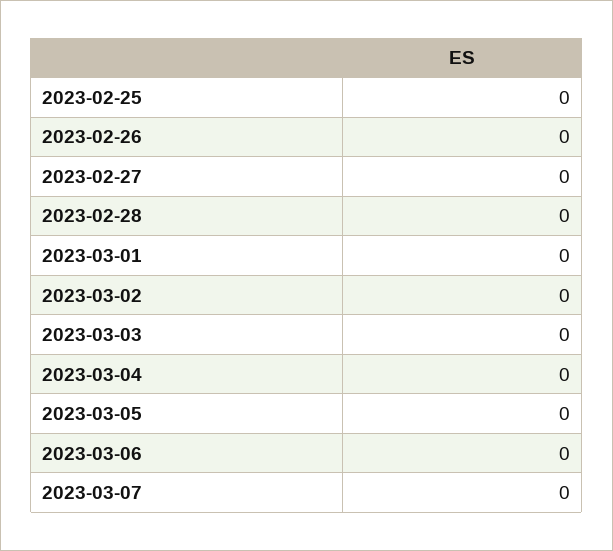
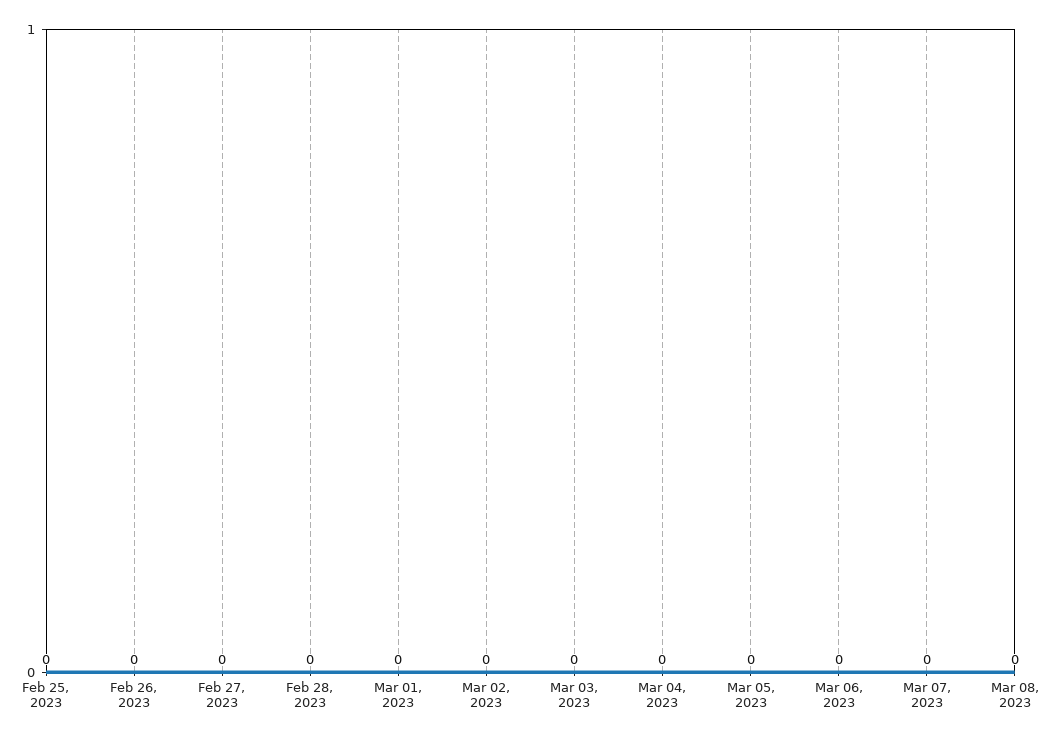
Mar 08, 2023: none -> 0

